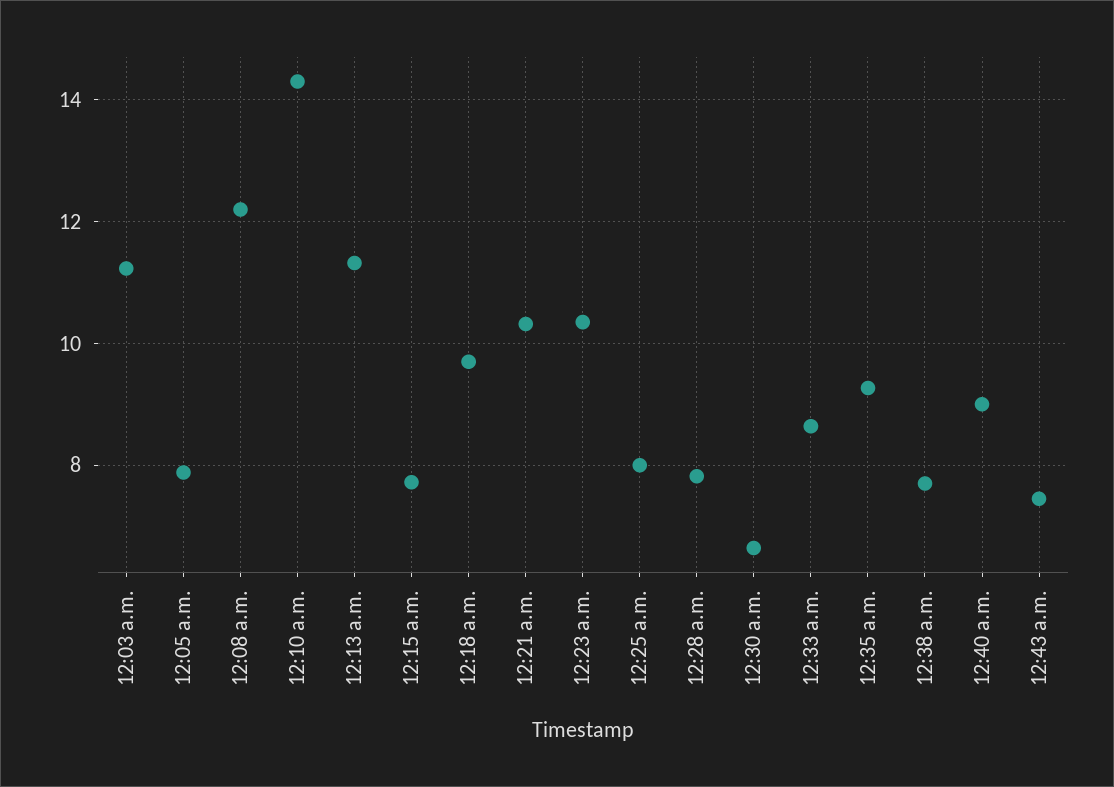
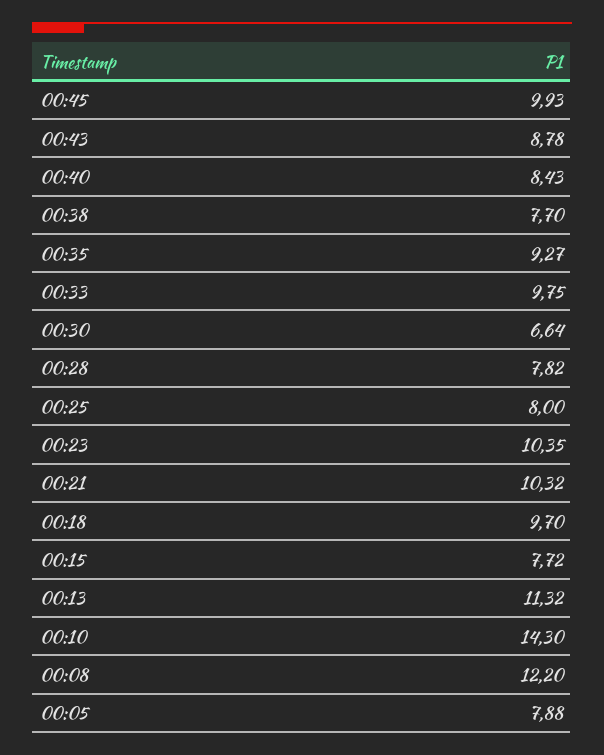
12:03 a.m.: 11.2 -> none
12:33 a.m.: 8.6 -> 9.75
12:40 a.m.: 9 -> 8.43
12:43 a.m.: 7.4 -> 8.78
00:45: none -> 9.93

